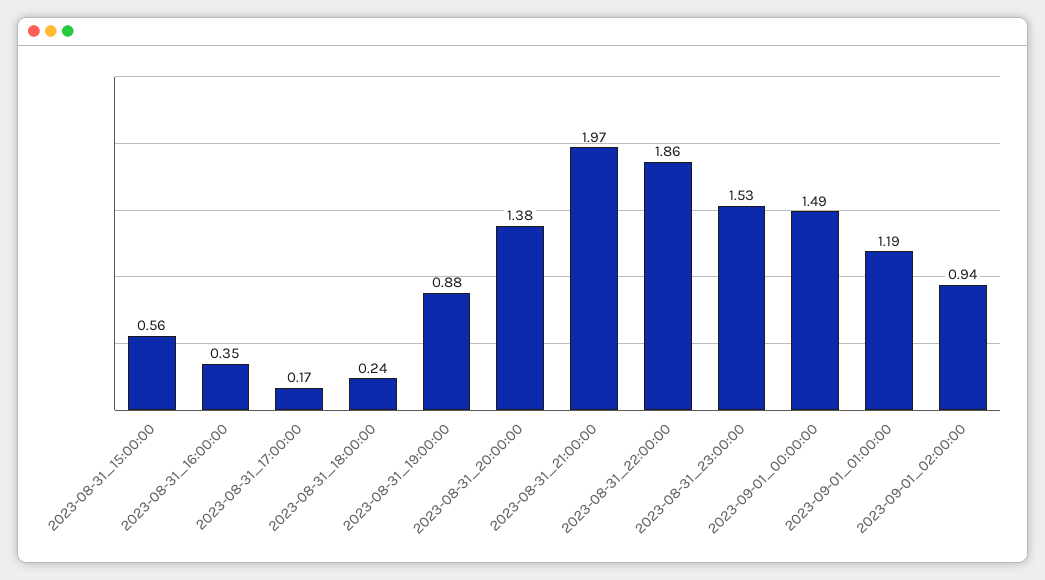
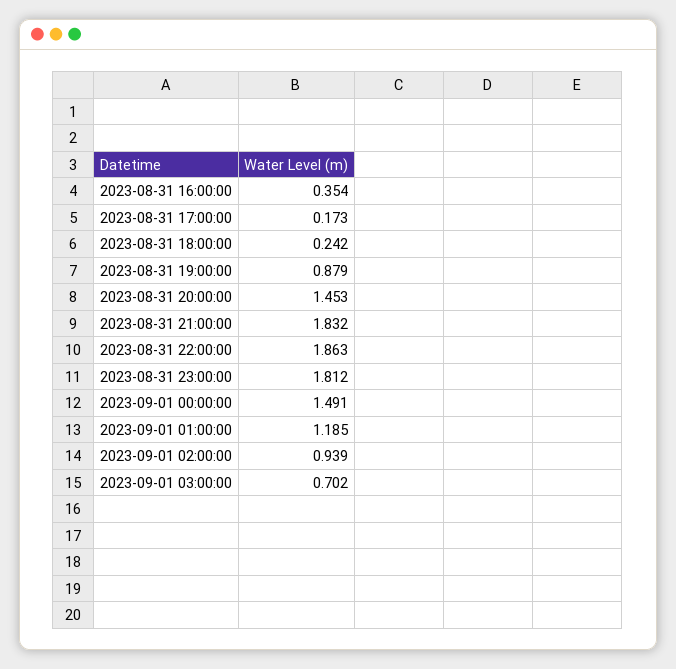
2023-08-31_15:00:00: 0.56 -> none
2023-08-31_20:00:00: 1.38 -> 1.453
2023-08-31_21:00:00: 1.97 -> 1.832
2023-08-31_23:00:00: 1.53 -> 1.812
2023-09-01 03:00:00: none -> 0.702

